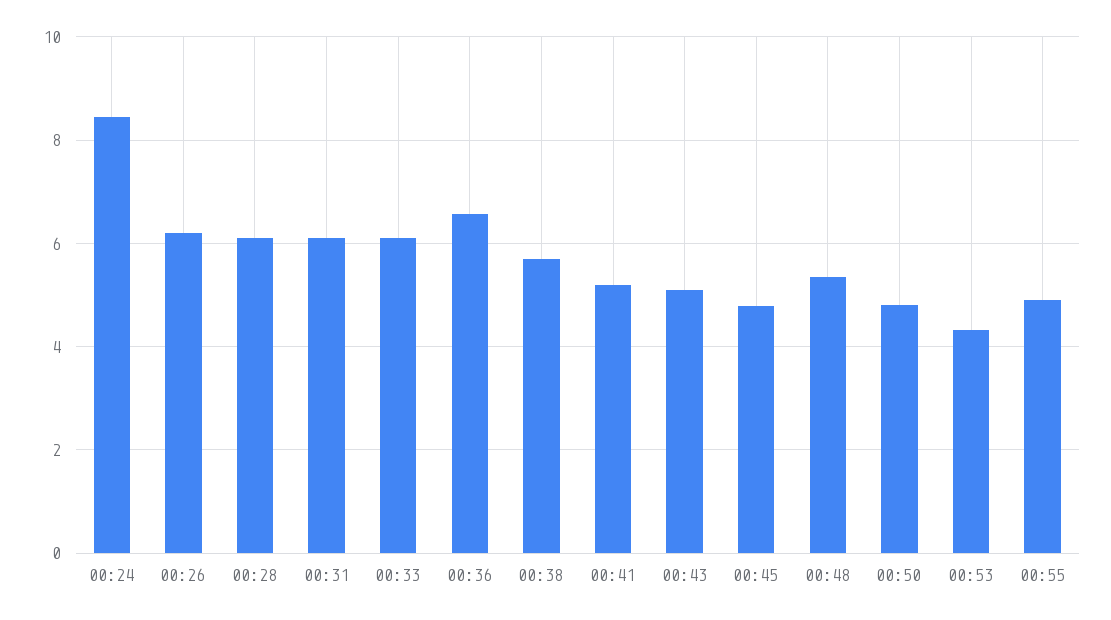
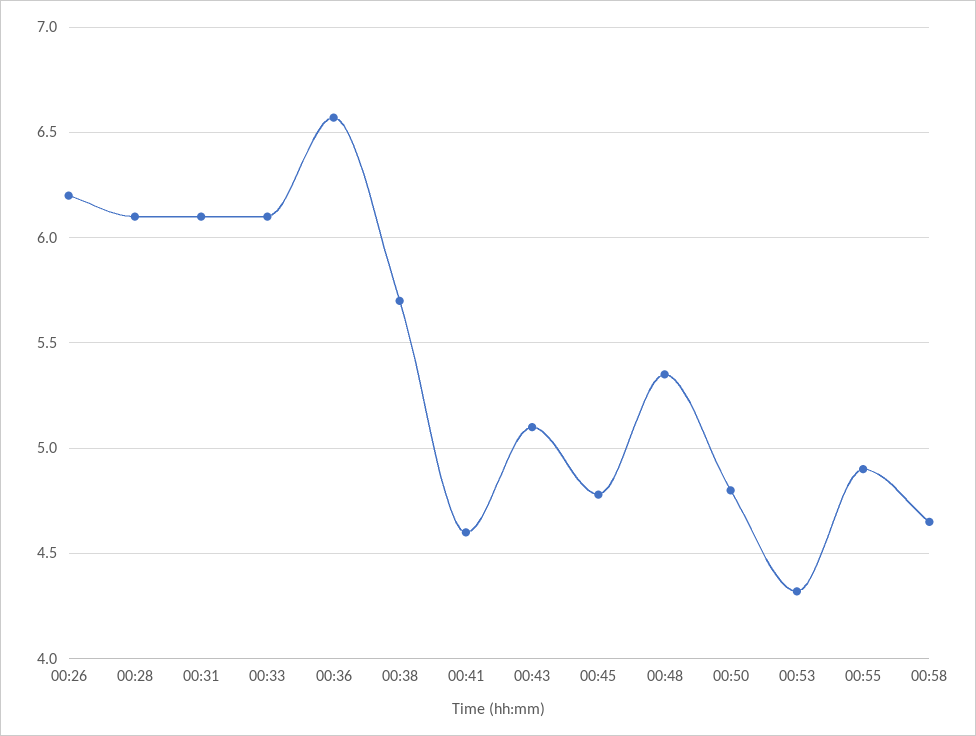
00:24: 8.4 -> none
00:41: 5.2 -> 4.6
00:58: none -> 4.65

